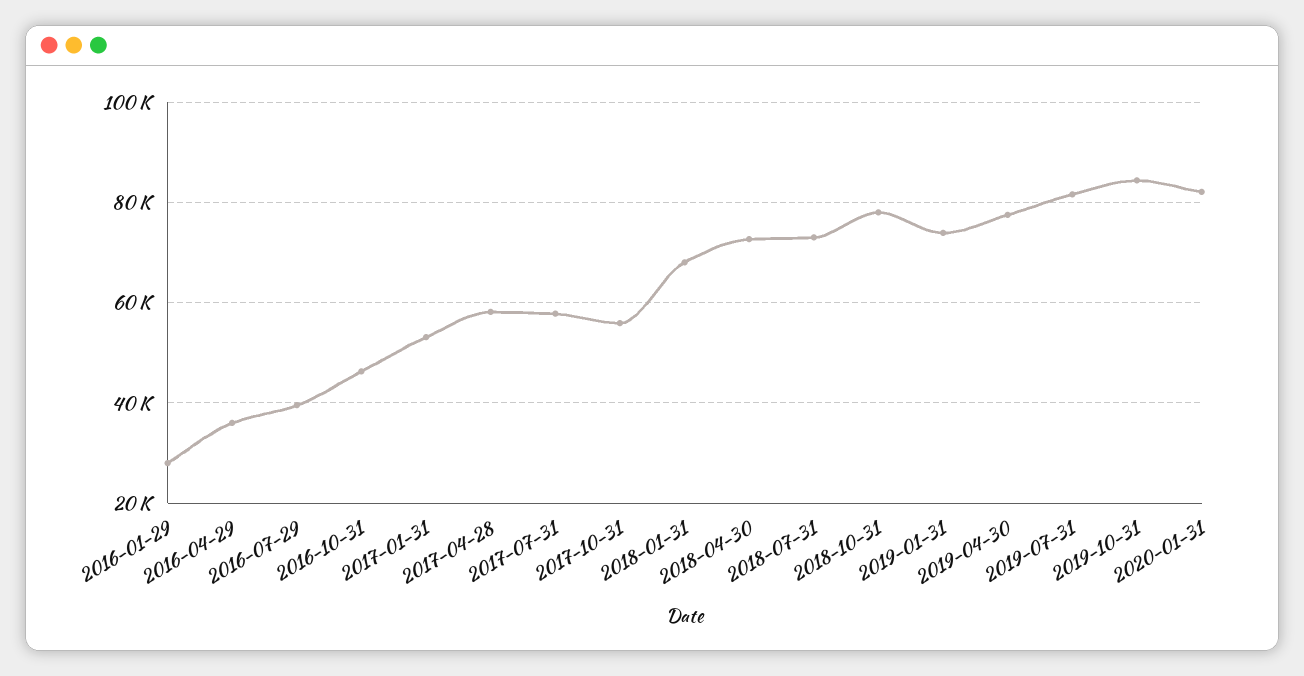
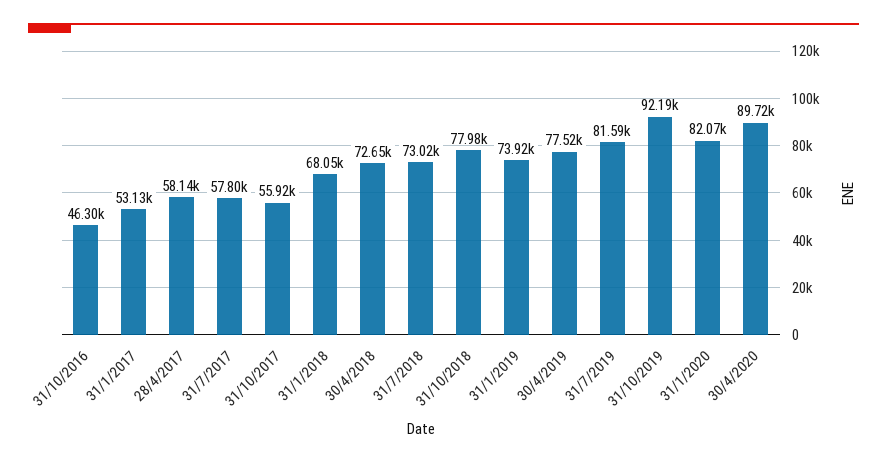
2016-01-29: 28000 -> none
2016-04-29: 36000 -> none
2016-07-29: 40000 -> none
2019-10-31: 84000 -> 92190
30/4/2020: none -> 89720

